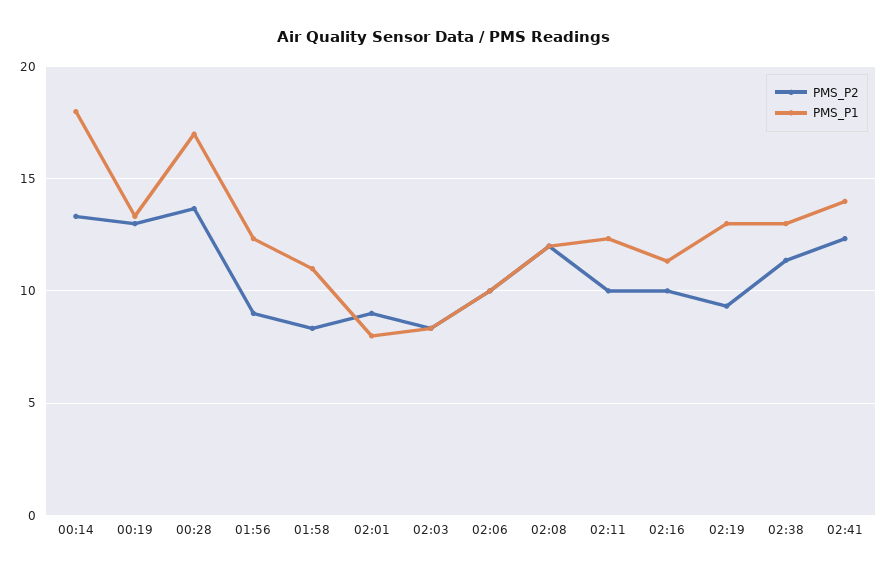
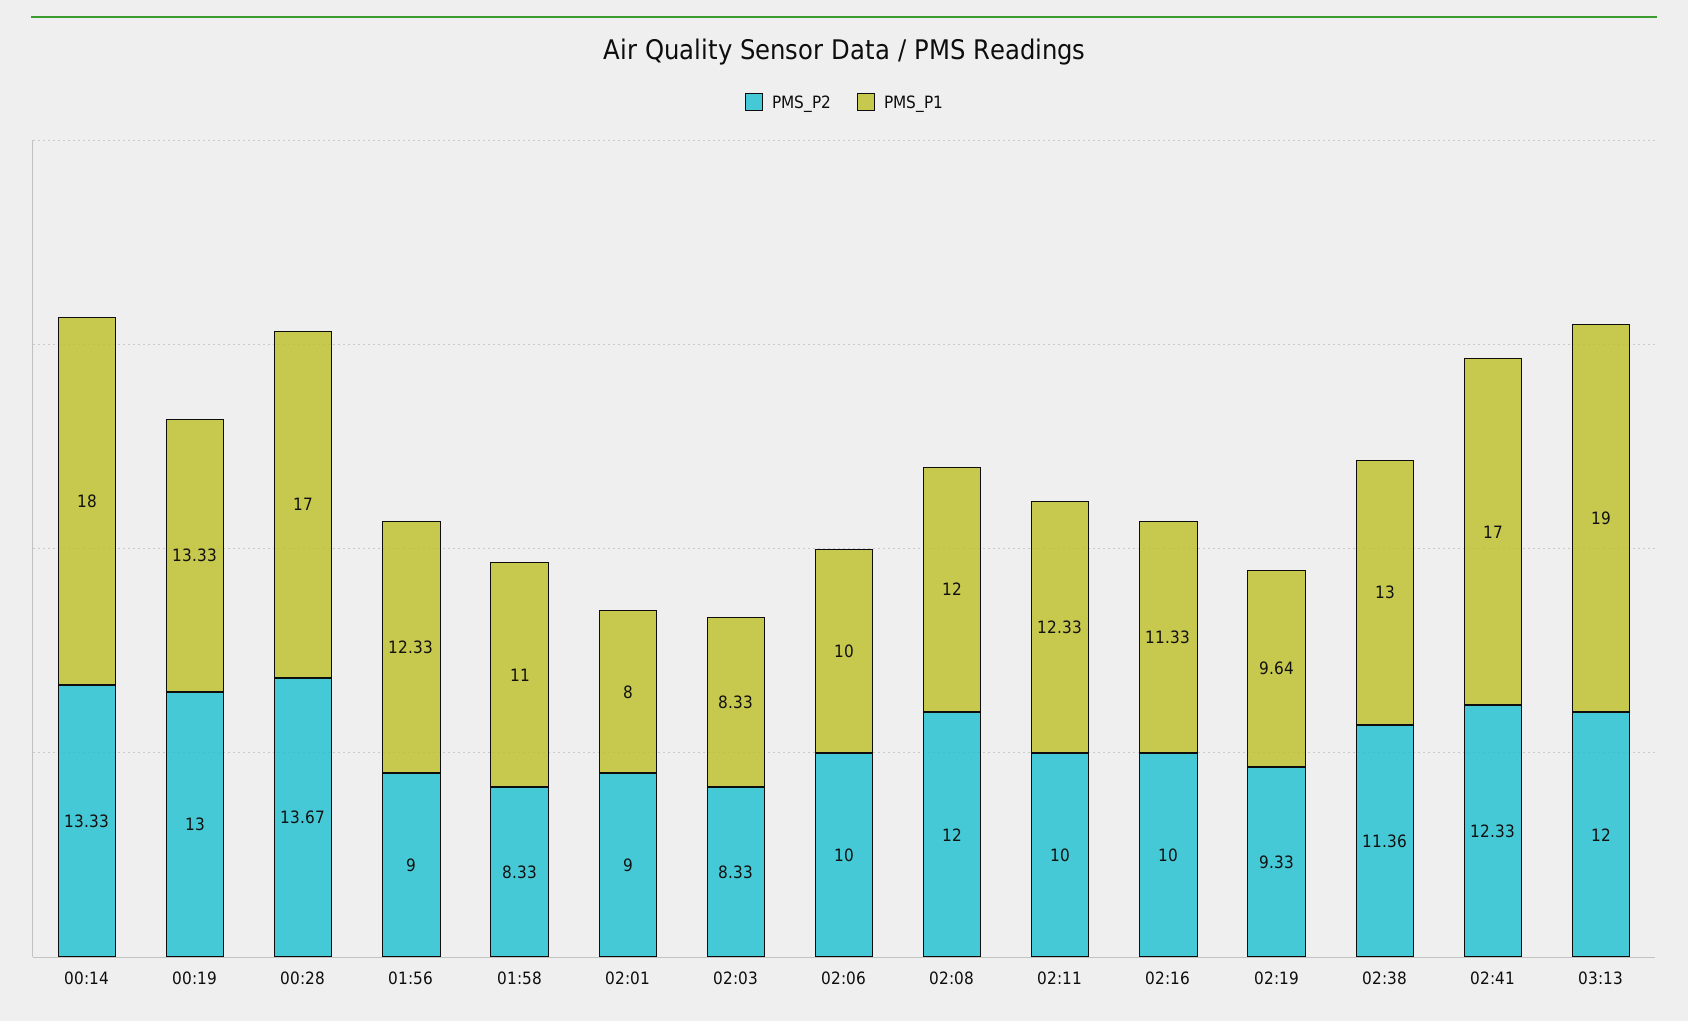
PMS_P1, 02:19: 13 -> 9.64
PMS_P1, 02:41: 14 -> 17
PMS_P2, 03:13: none -> 12
PMS_P1, 03:13: none -> 19

